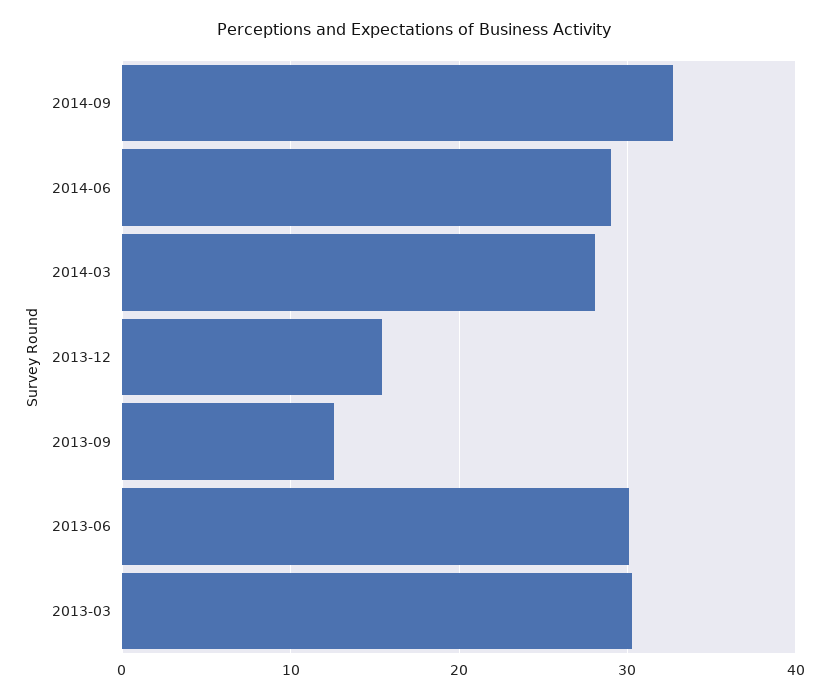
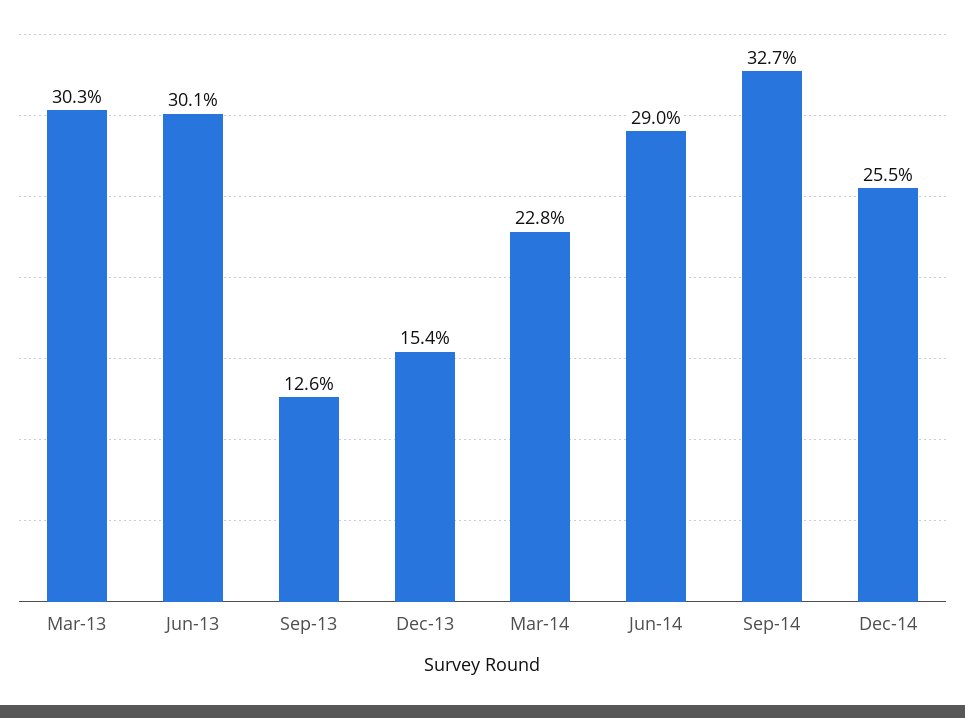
2014-03: 28 -> 22.8
Dec-14: none -> 25.5

